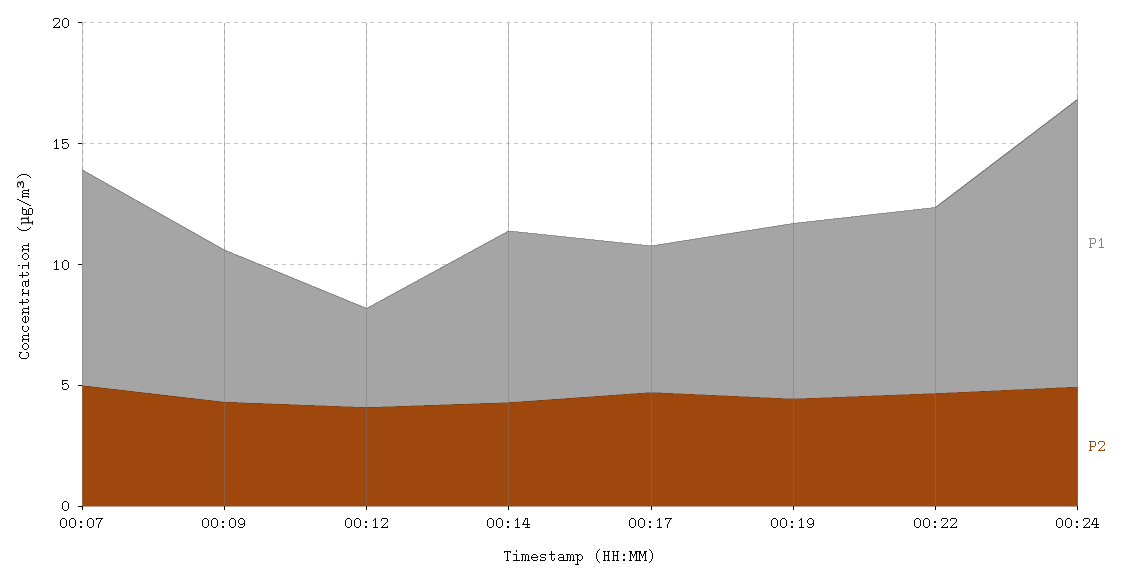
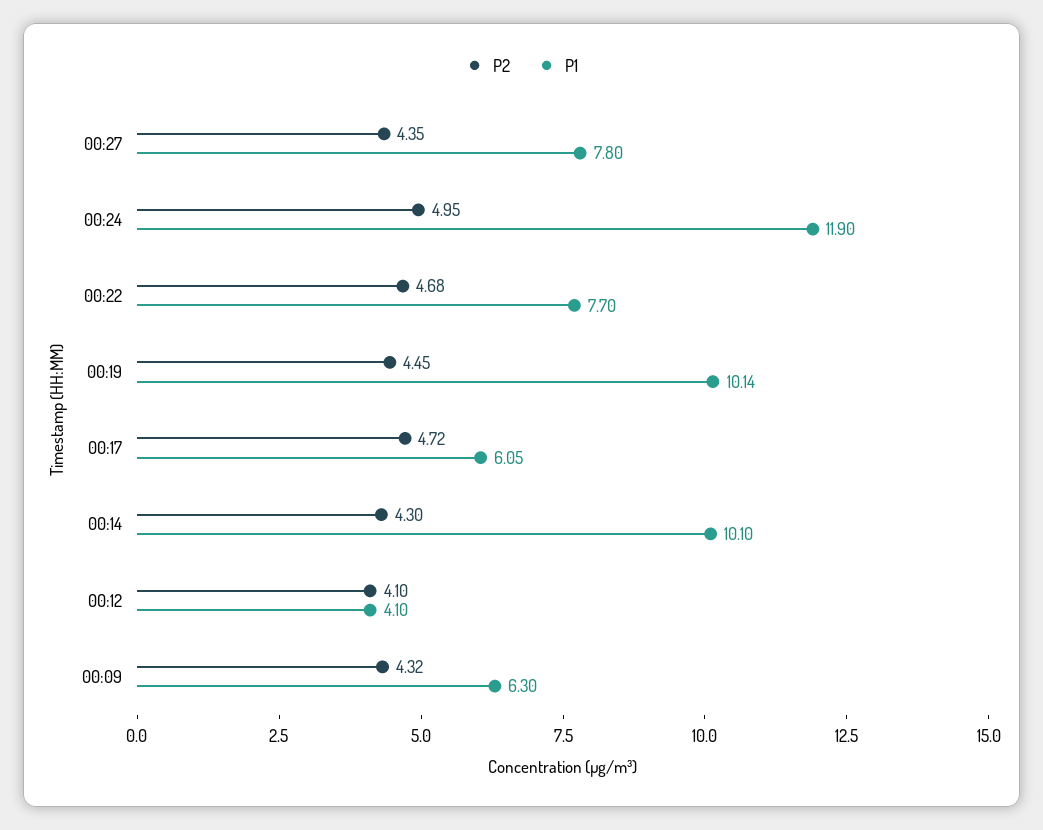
P1, 00:07: 9 -> none
P2, 00:07: 5 -> none
P1, 00:14: 7 -> 10.1
P1, 00:19: 7 -> 10.14
P2, 00:27: none -> 4.35
P1, 00:27: none -> 7.8

